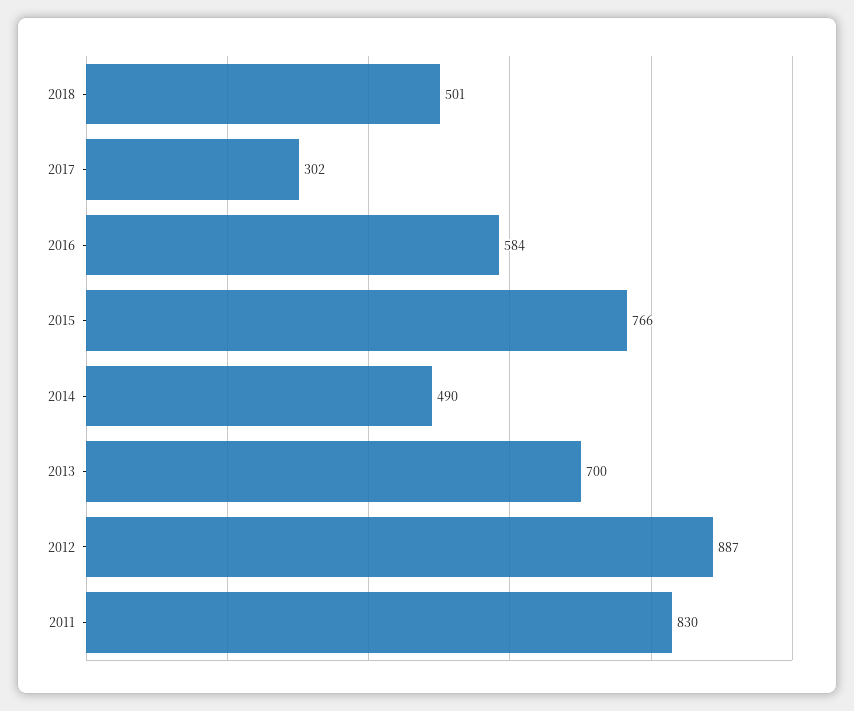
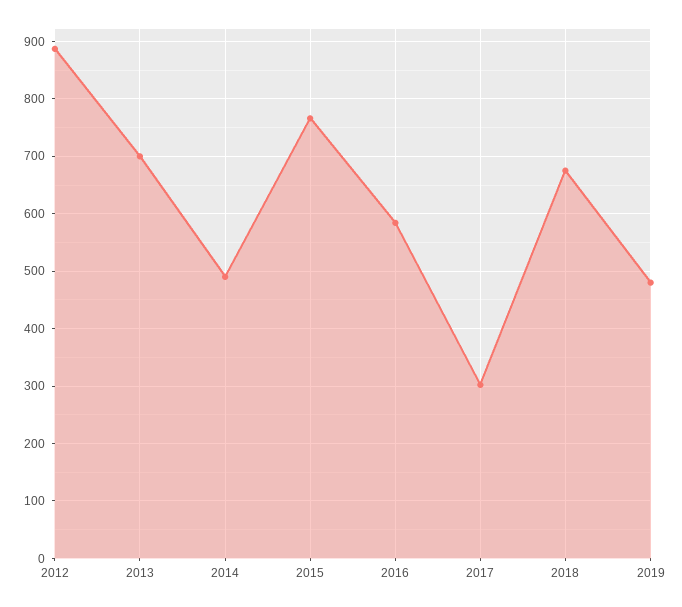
2018: 501 -> 680
2011: 830 -> none
2019: none -> 480

